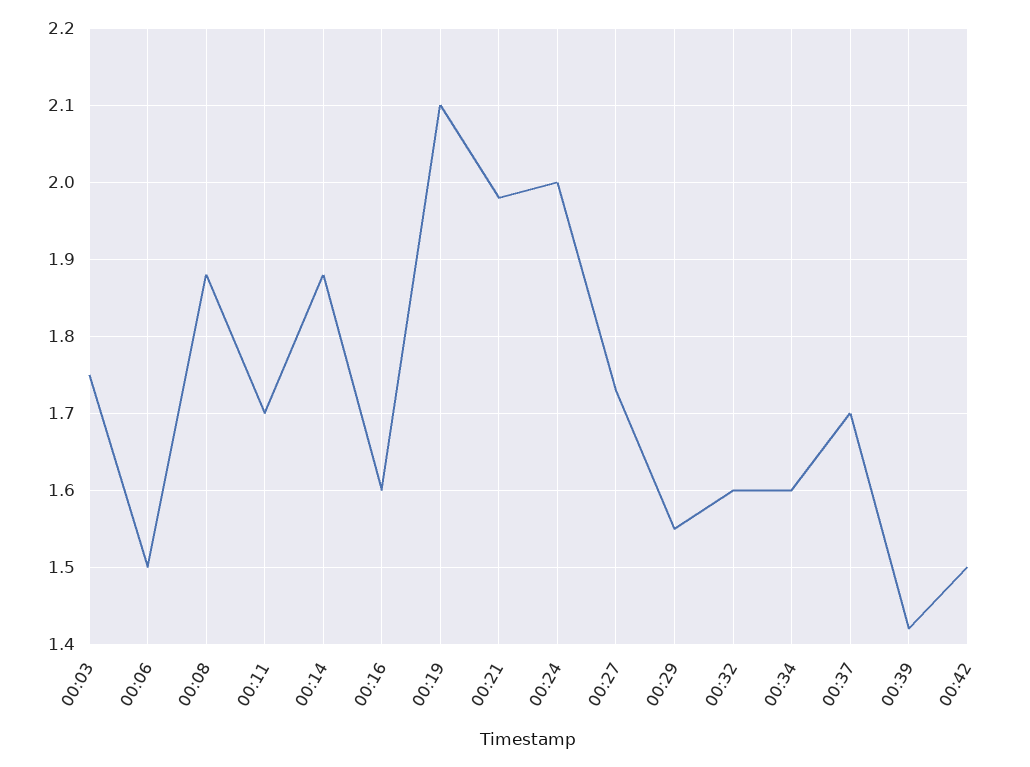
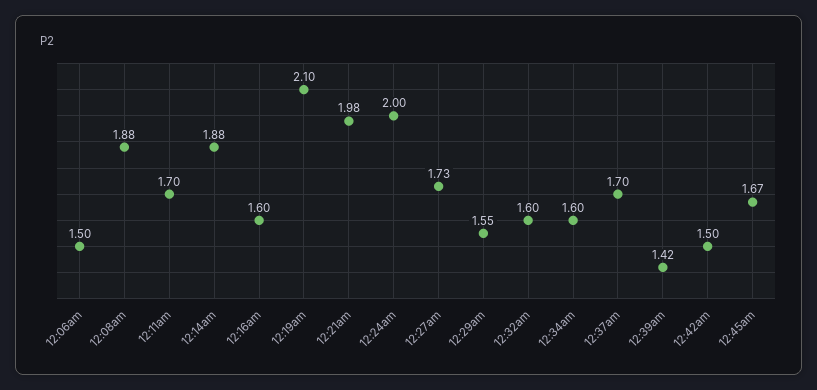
00:03: 1.75 -> none
12:45am: none -> 1.67

